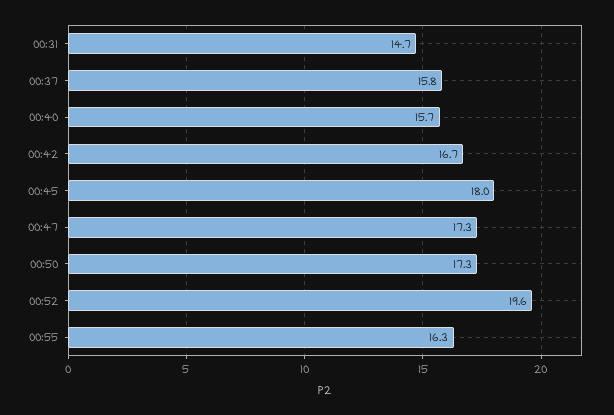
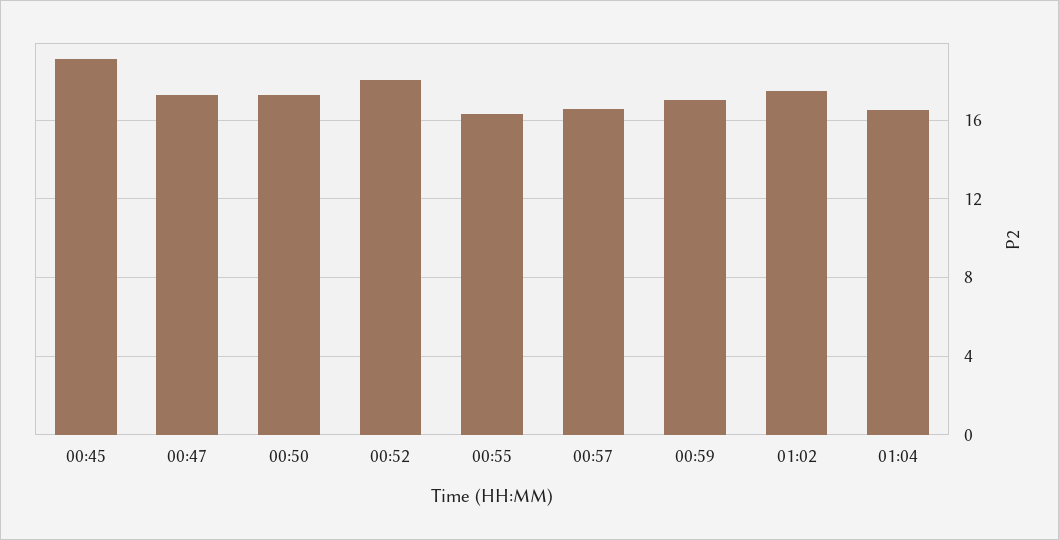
00:31: 14.7 -> none
00:37: 15.8 -> none
00:40: 15.7 -> none
00:42: 16.7 -> none
00:45: 18 -> 19
00:52: 19.6 -> 18
00:57: none -> 16.5
00:59: none -> 17
01:02: none -> 17.5
01:04: none -> 16.5

